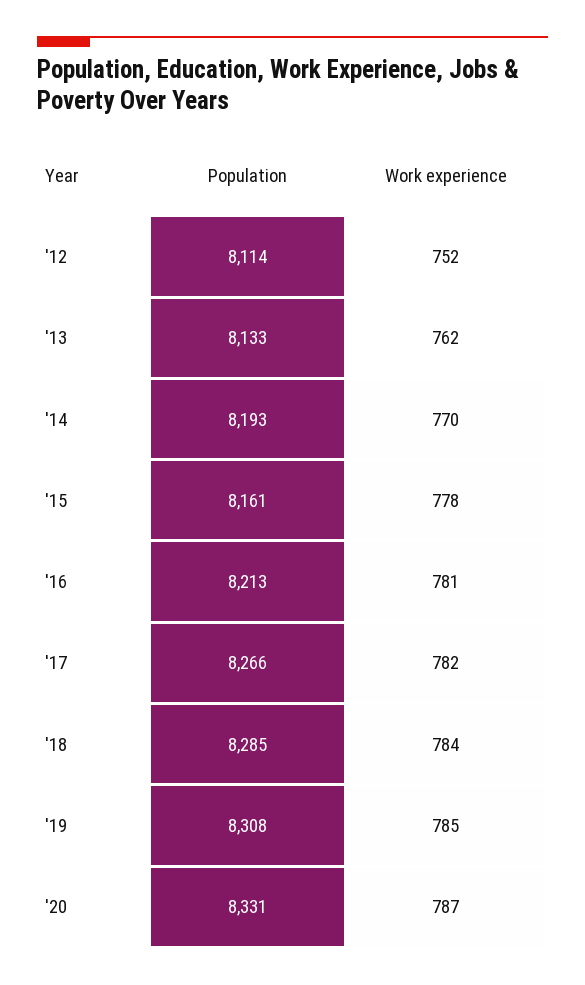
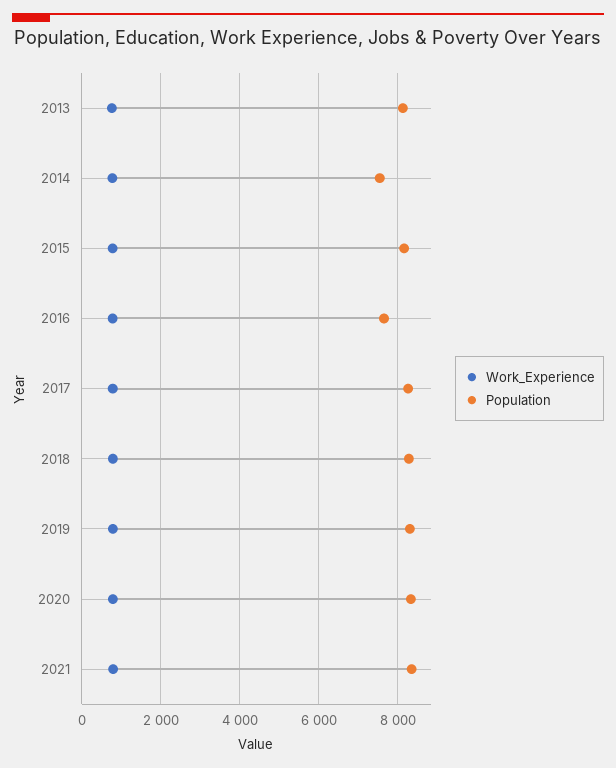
Population, '12: 8114 -> none
Work experience, '12: 752 -> none
Population, '14: 8193 -> 7600
Population, '16: 8213 -> 7600
Work experience, 2021: none -> 800
Population, 2021: none -> 8400

